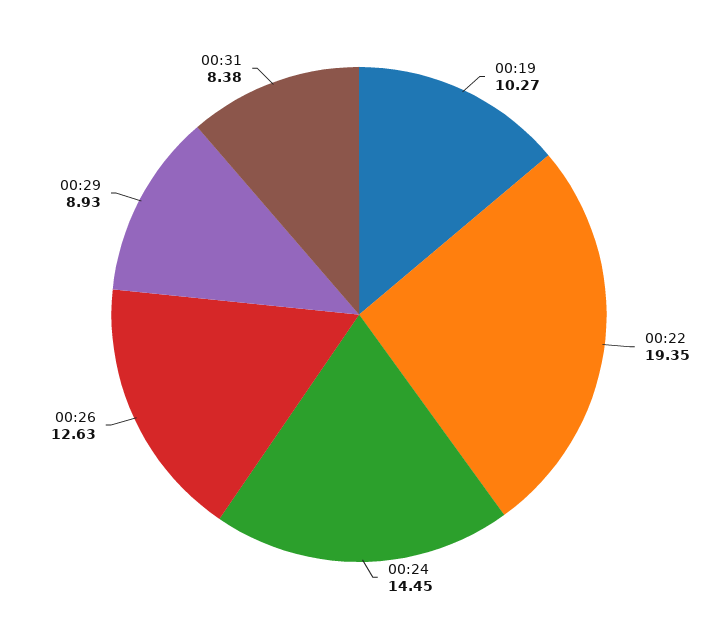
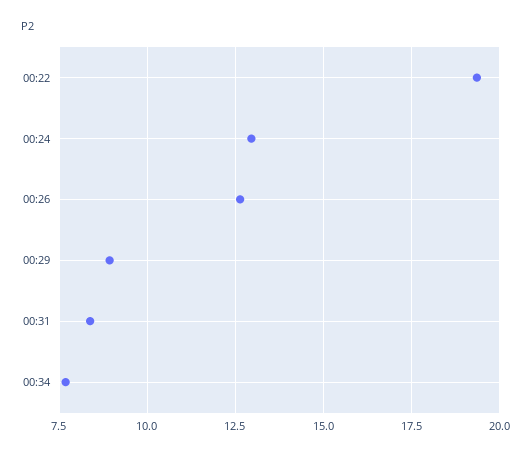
00:19: 10.27 -> none
00:24: 14.45 -> 13
00:34: none -> 7.75

